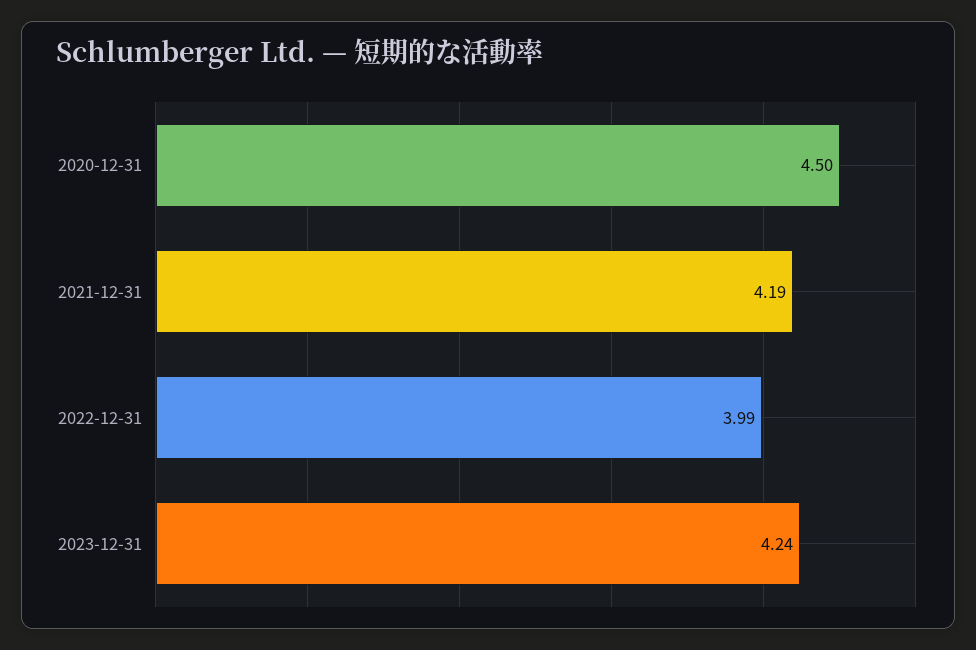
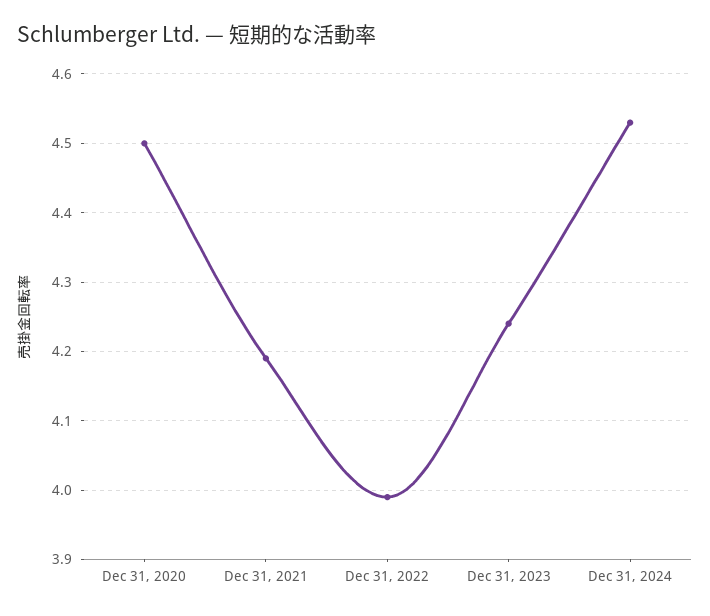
Dec 31, 2024: none -> 4.53

